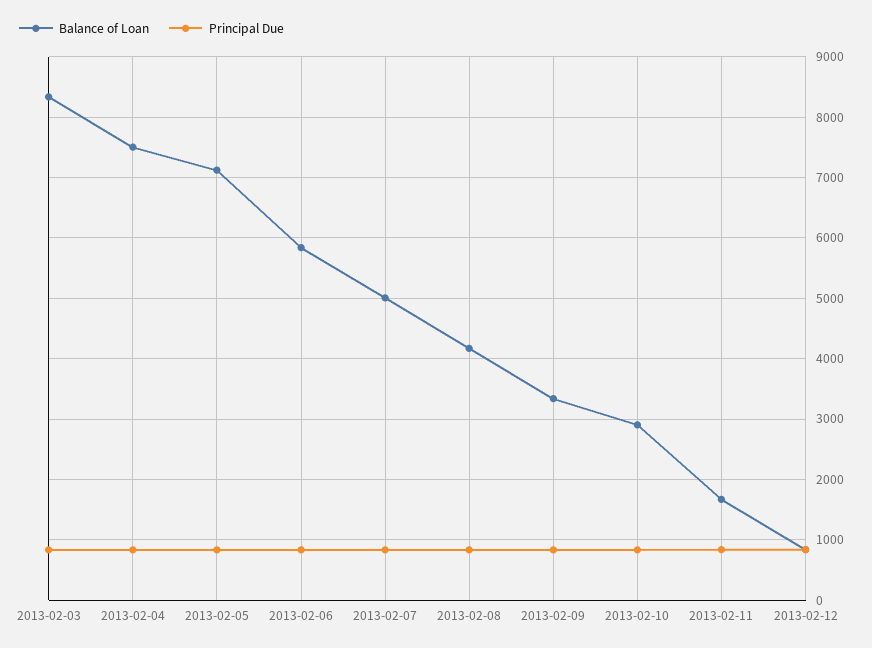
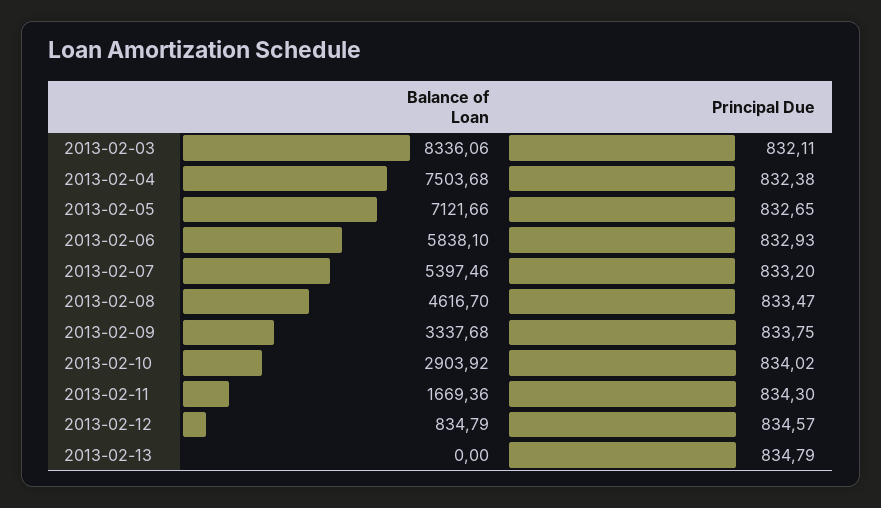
Balance of Loan, 2013-02-07: 5000 -> 5397.46
Balance of Loan, 2013-02-08: 4200 -> 4616.7
Balance of Loan, 2013-02-13: none -> 0
Principal Due, 2013-02-13: none -> 834.79

